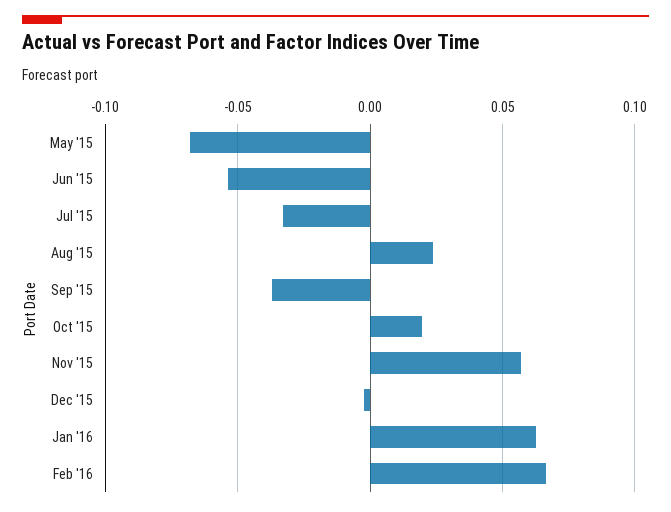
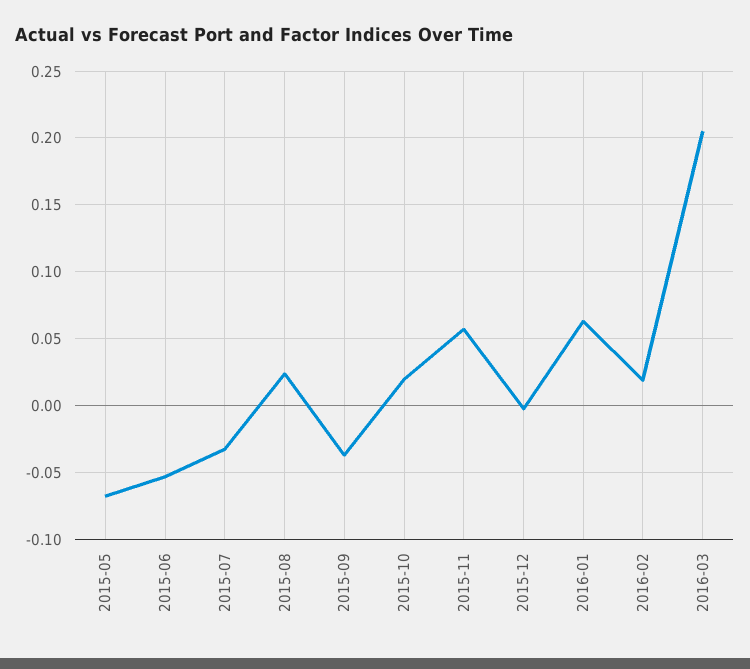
Feb '16: 0.065 -> 0.02
2016-03: none -> 0.205

